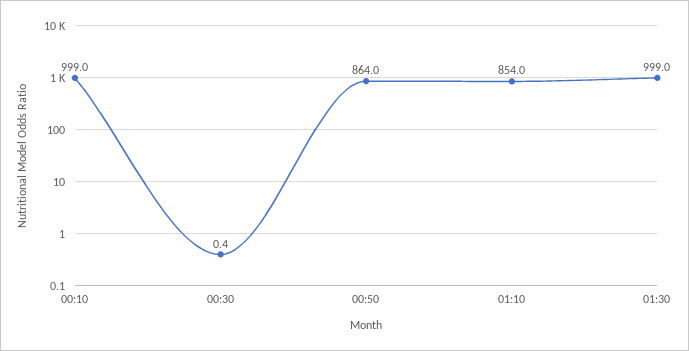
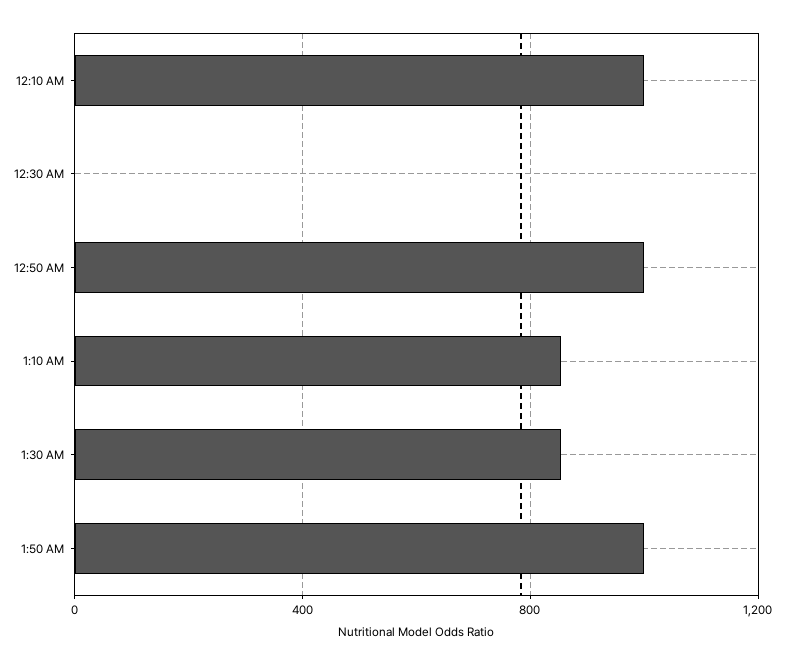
00:50: 864 -> 1000
01:30: 999 -> 850
1:50 AM: none -> 1000

